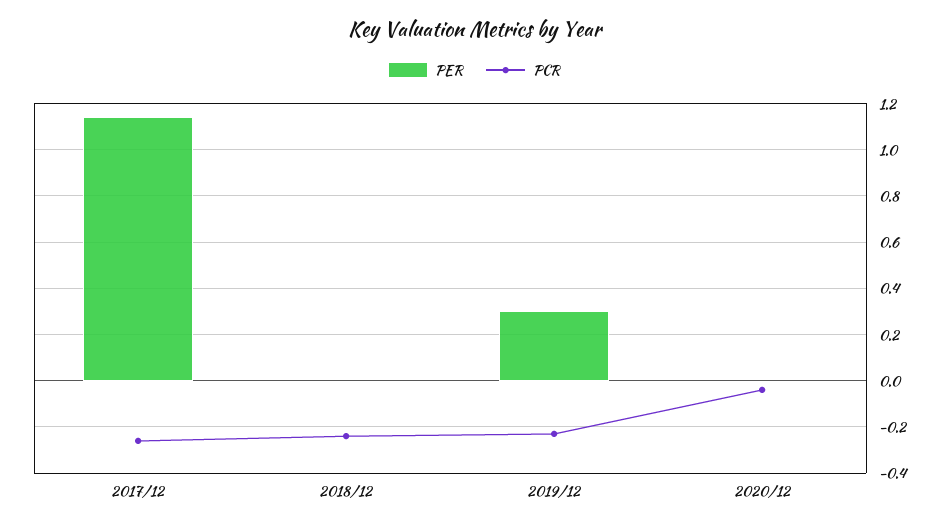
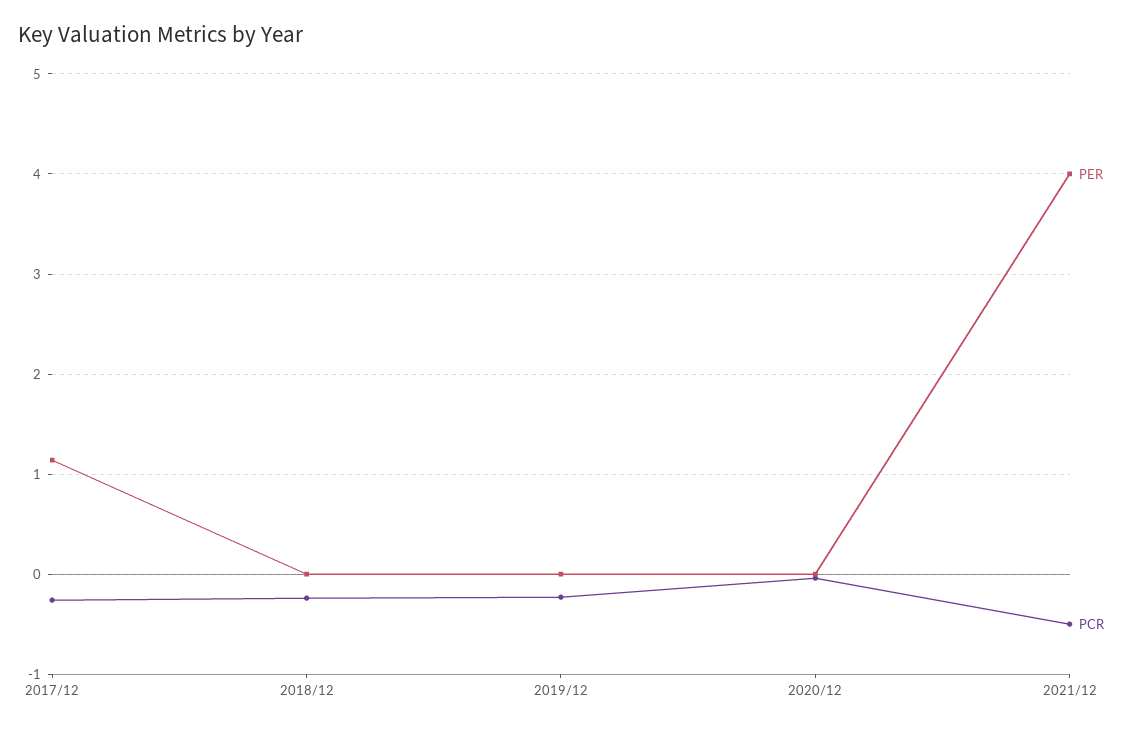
PER, 2019/12: 0.3 -> 0
PER, 2021/12: none -> 4
PCR, 2021/12: none -> -0.5

